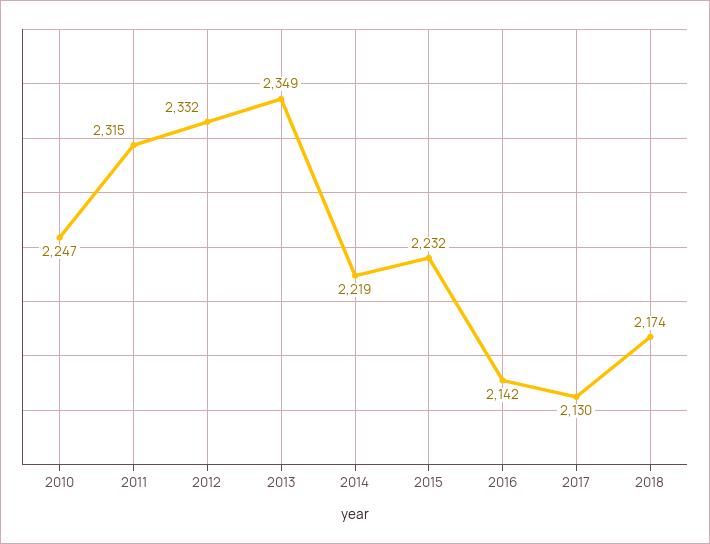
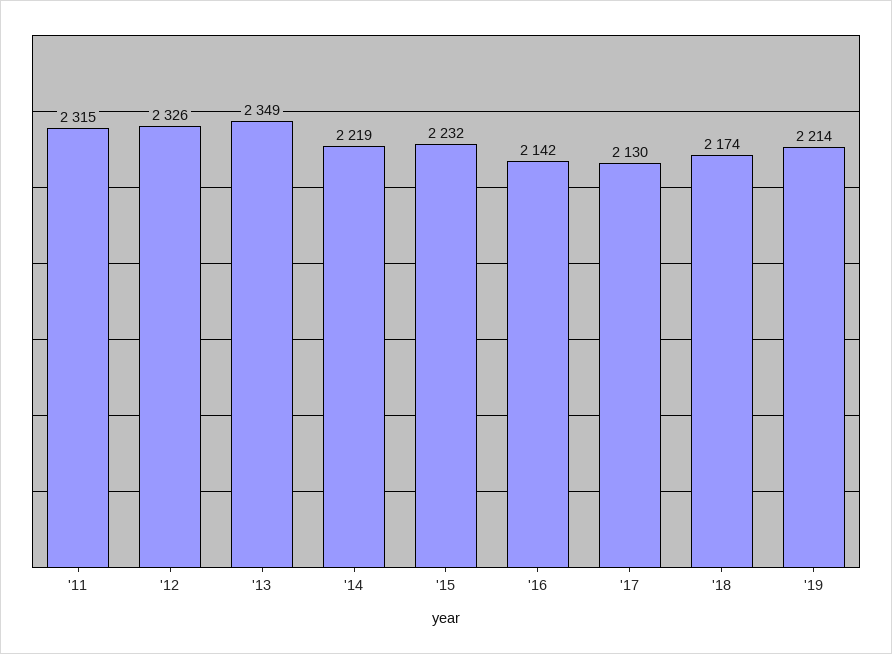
2010: 2247 -> none
2012: 2332 -> 2326
'19: none -> 2214

